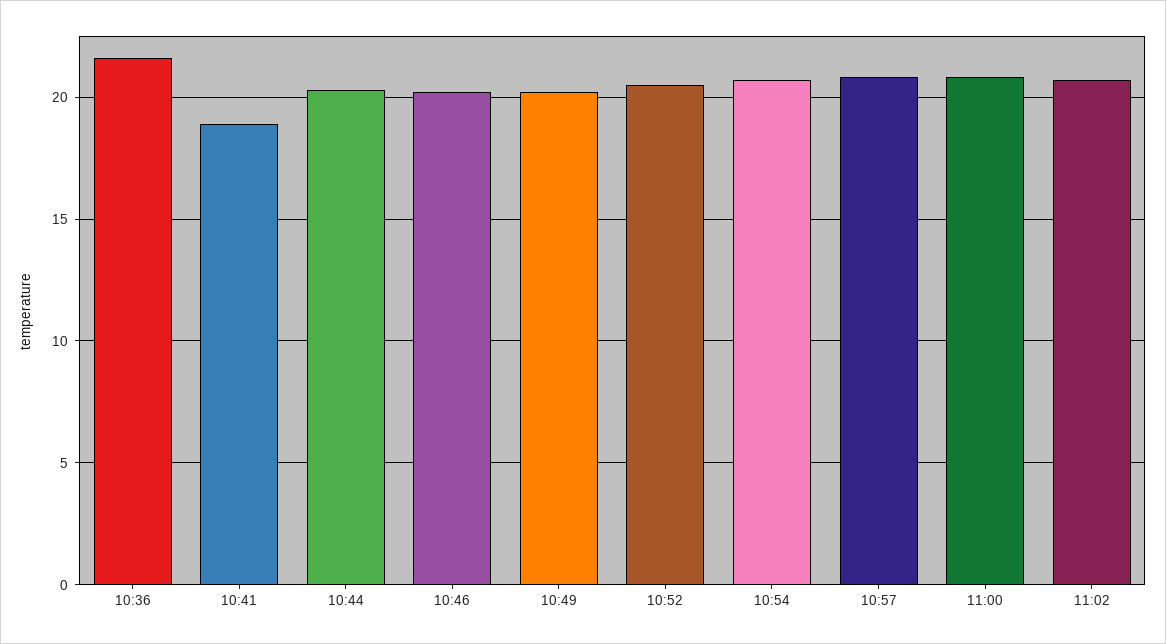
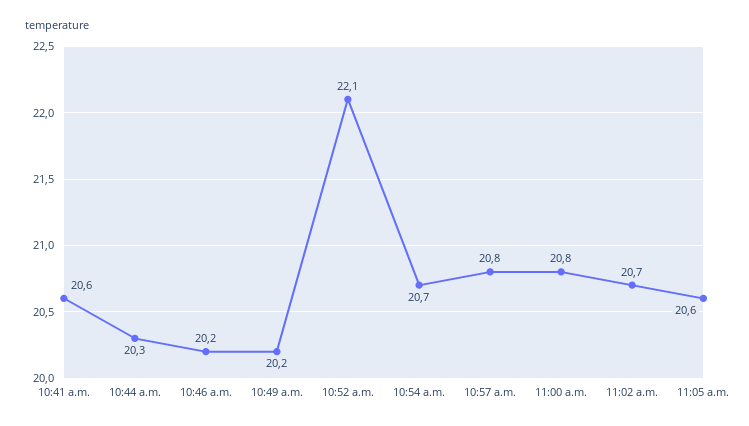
10:36: 21.5 -> none
10:41: 19 -> 20.6
10:52: 20.5 -> 22.1
11:05 a.m.: none -> 20.6

